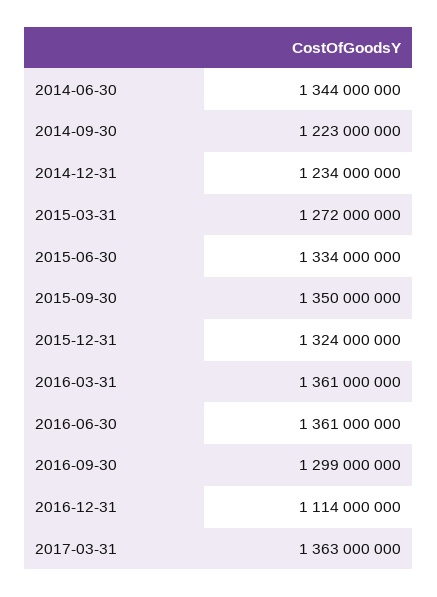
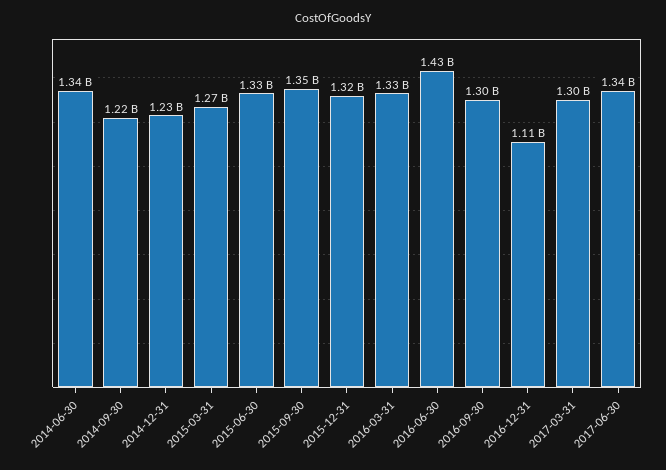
2016-03-31: 1361000000 -> 1330000000
2016-06-30: 1361000000 -> 1430000000
2017-03-31: 1363000000 -> 1300000000
2017-06-30: none -> 1340000000

